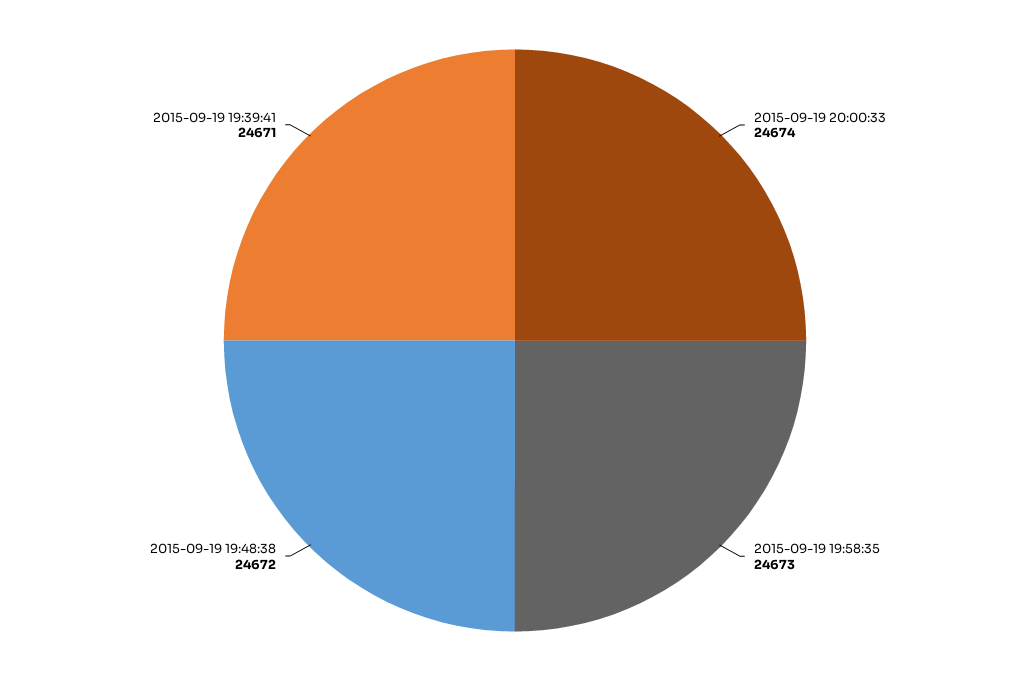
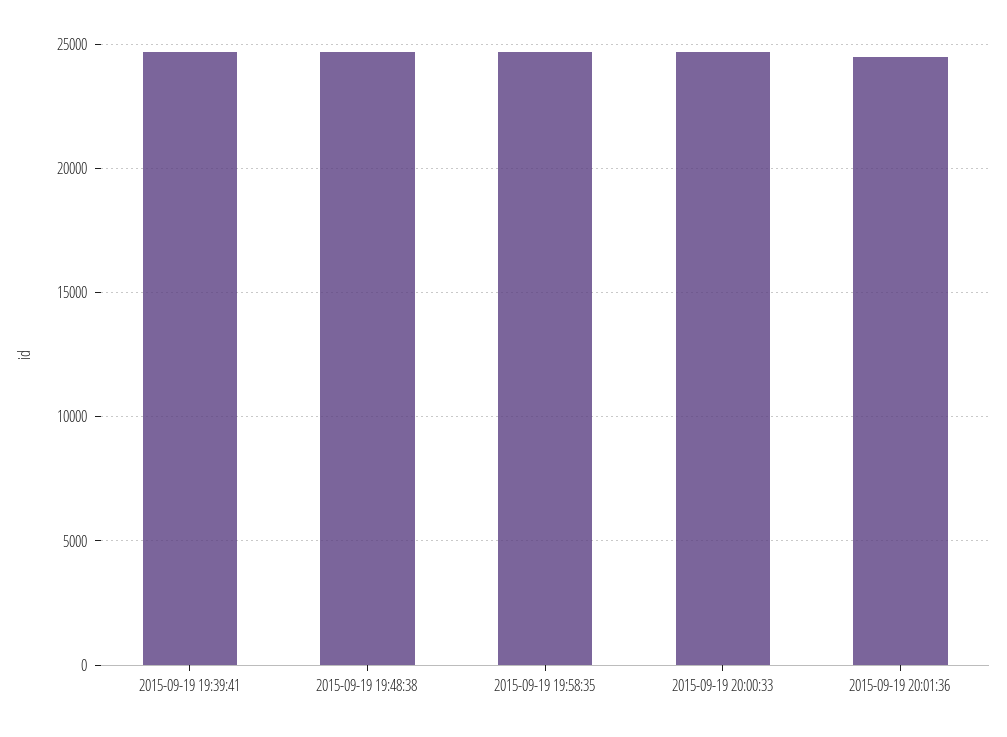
2015-09-19 20:01:36: none -> 24500

